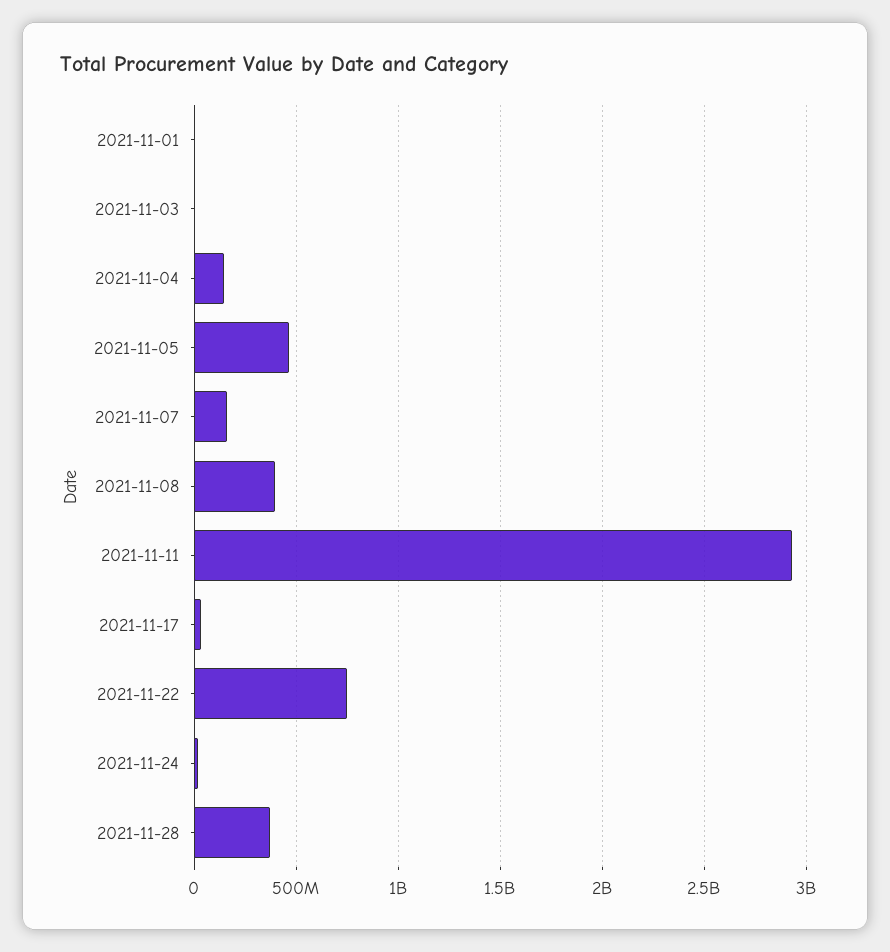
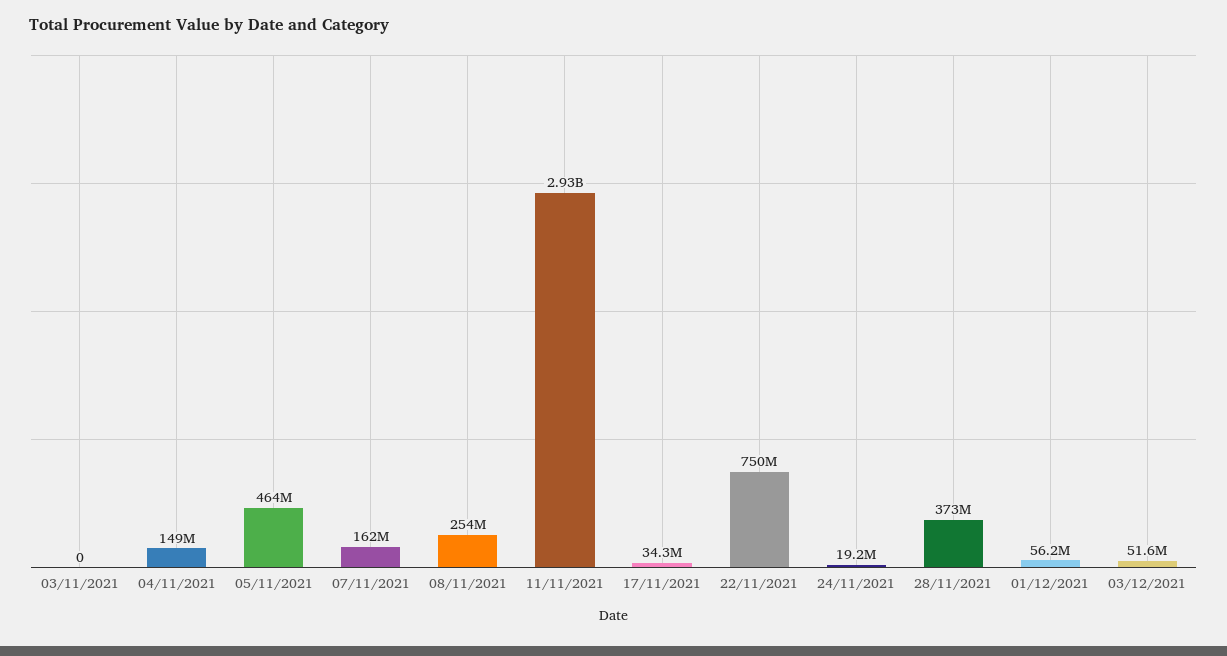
2021-11-01: 0 -> none
2021-11-08: 400000000 -> 254000000
01/12/2021: none -> 56200000
03/12/2021: none -> 51600000

